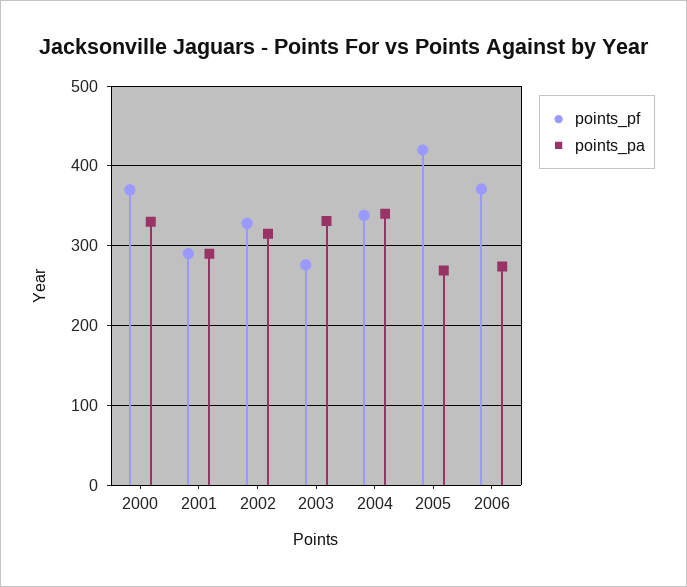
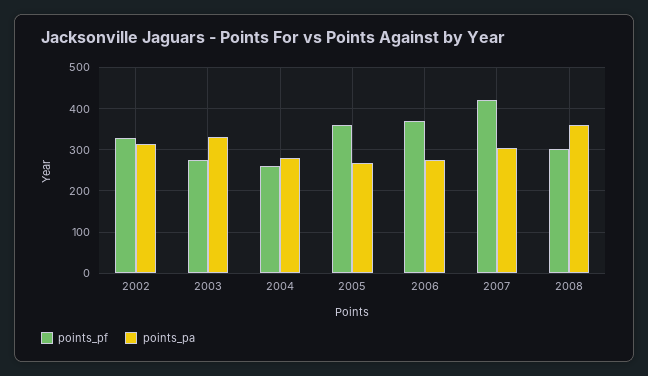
points_pf, 2000: 370 -> none
points_pa, 2000: 330 -> none
points_pf, 2001: 290 -> none
points_pa, 2001: 290 -> none
points_pf, 2004: 340 -> 260
points_pa, 2004: 340 -> 280
points_pf, 2005: 420 -> 360
points_pf, 2007: none -> 420
points_pa, 2007: none -> 300
points_pf, 2008: none -> 300
points_pa, 2008: none -> 360

